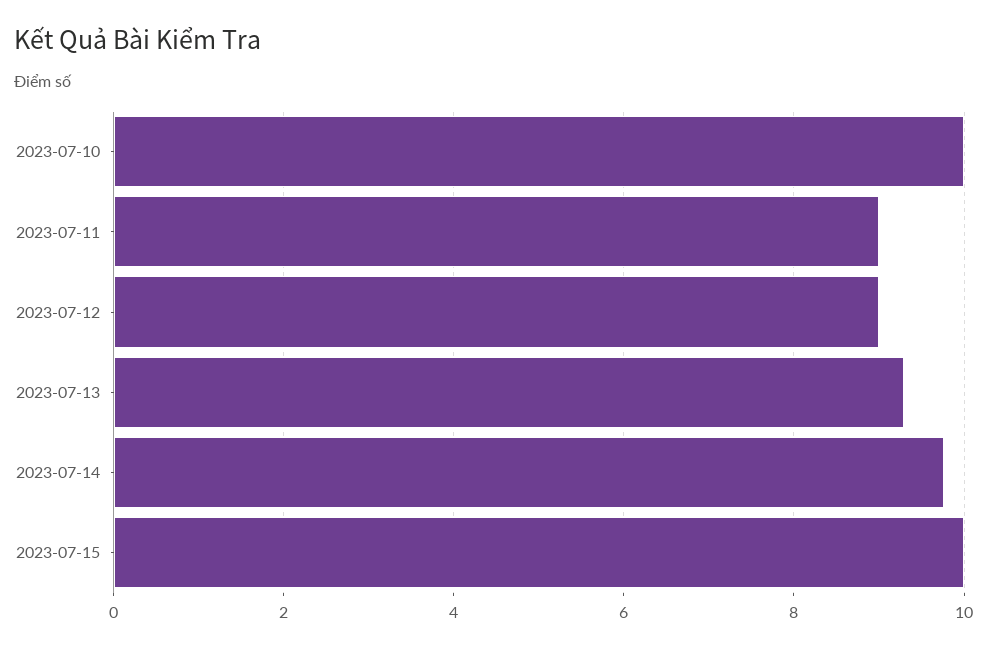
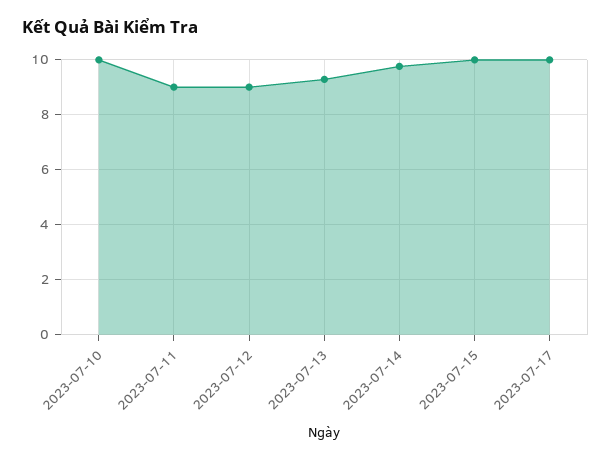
2023-07-17: none -> 10

